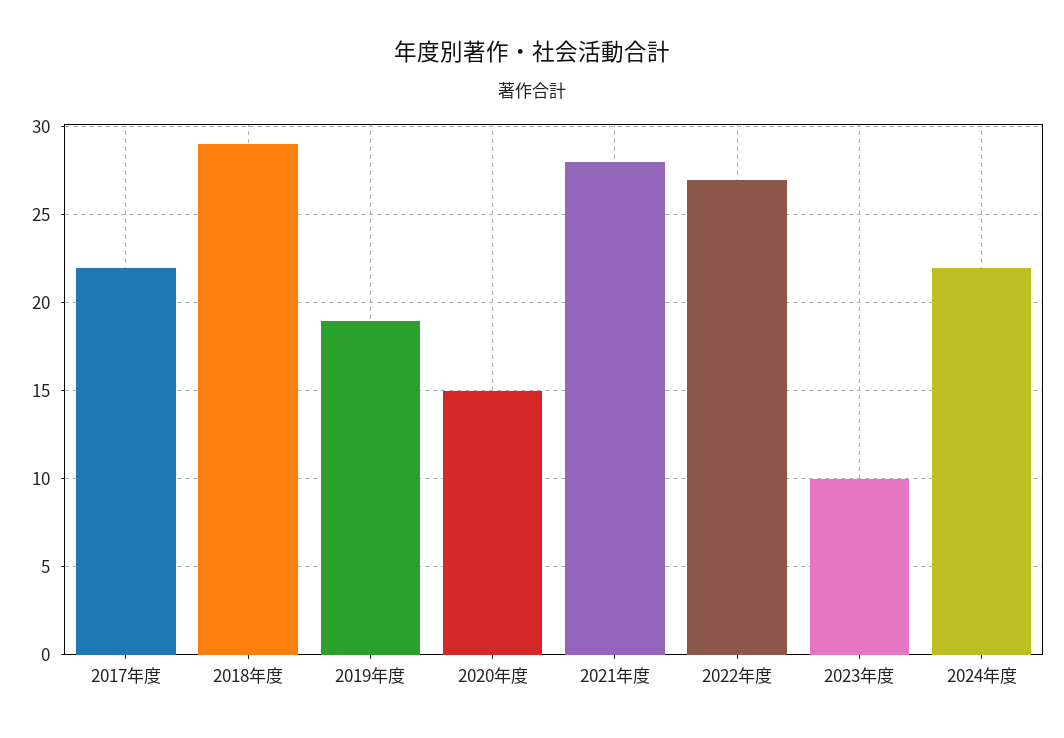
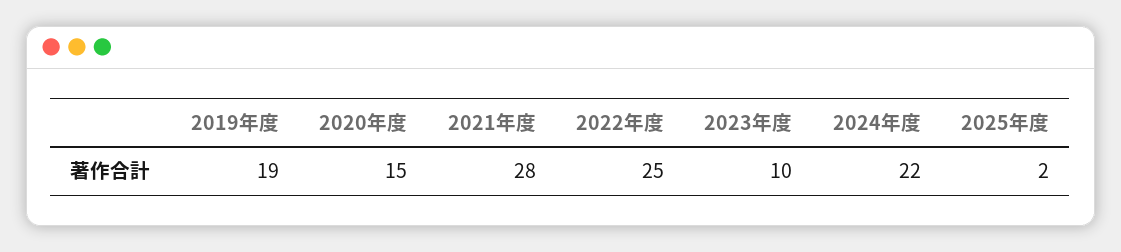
2017年度: 22 -> none
2018年度: 29 -> none
2022年度: 27 -> 25
2025年度: none -> 2

